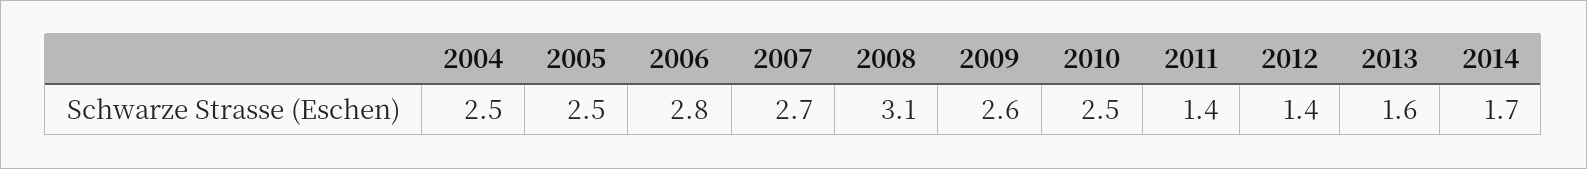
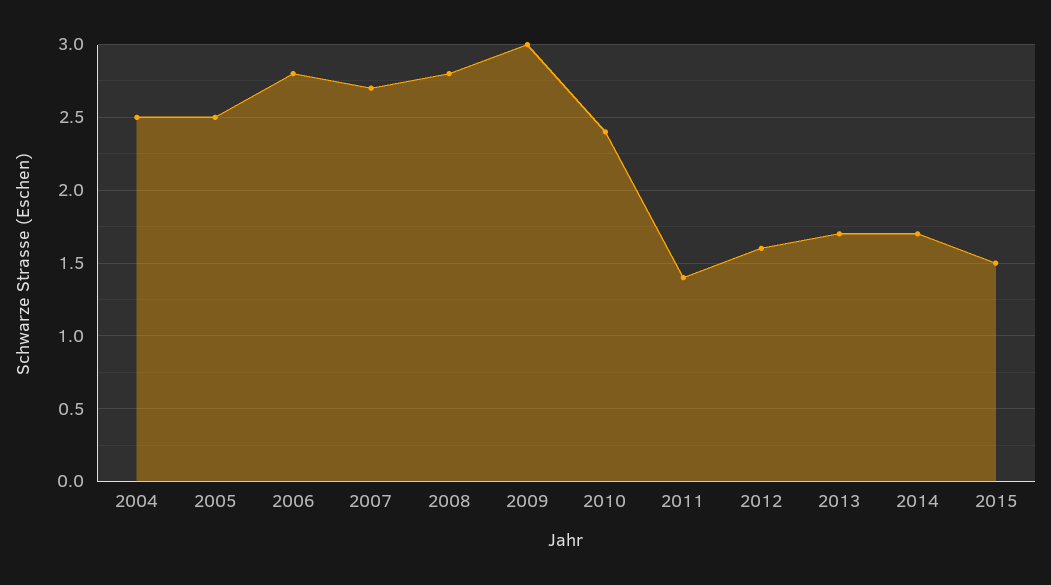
2008: 3.1 -> 2.8
2009: 2.6 -> 3
2010: 2.5 -> 2.4
2012: 1.4 -> 1.6
2013: 1.6 -> 1.7
2015: none -> 1.5

